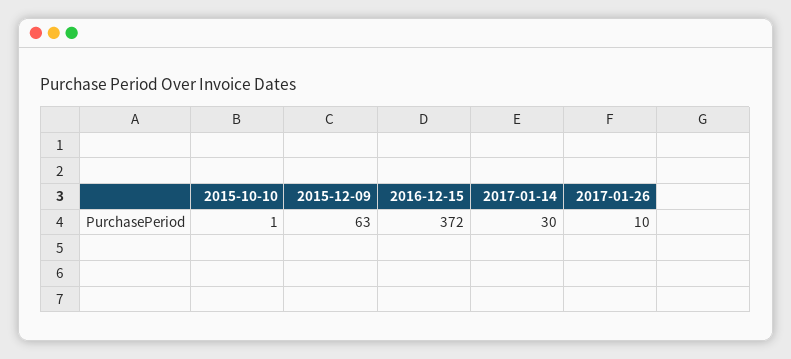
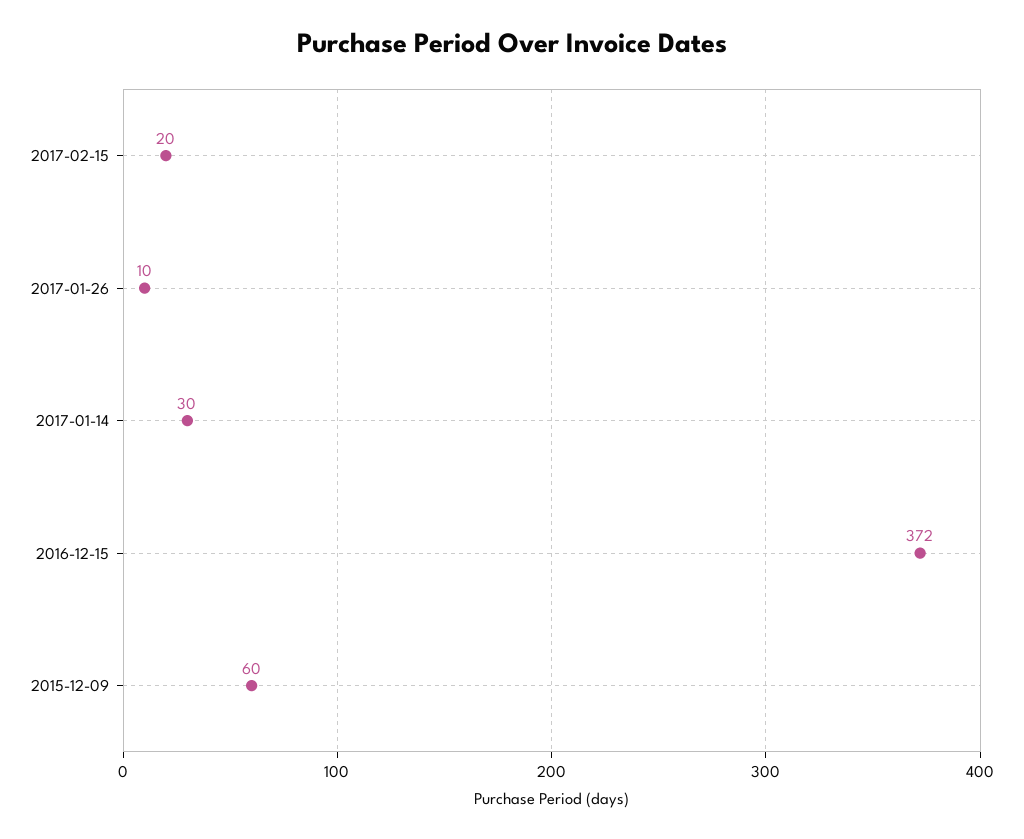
2015-10-10: 1 -> none
2015-12-09: 63 -> 60
2017-02-15: none -> 20

